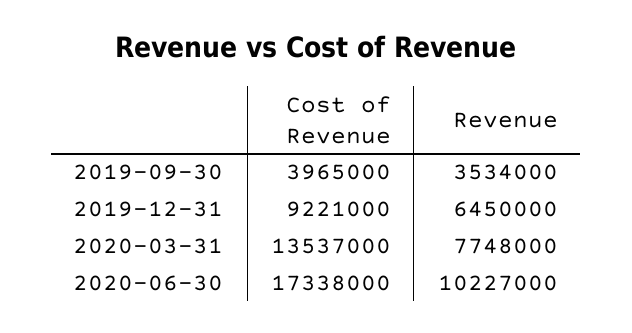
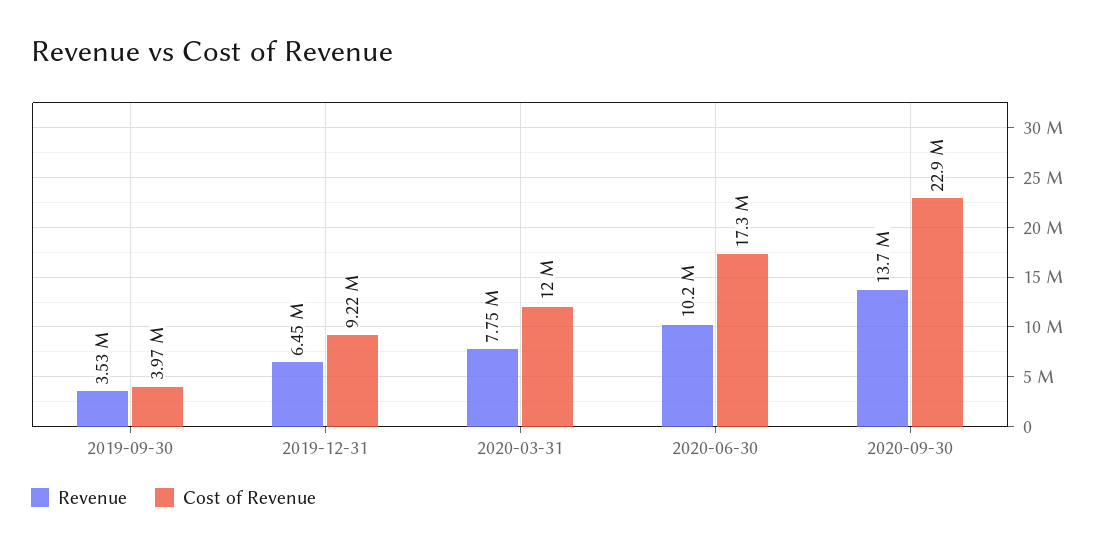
Cost of Revenue, 2020-03-31: 13537000 -> 12000000
Revenue, 2020-09-30: none -> 13700000
Cost of Revenue, 2020-09-30: none -> 22900000

